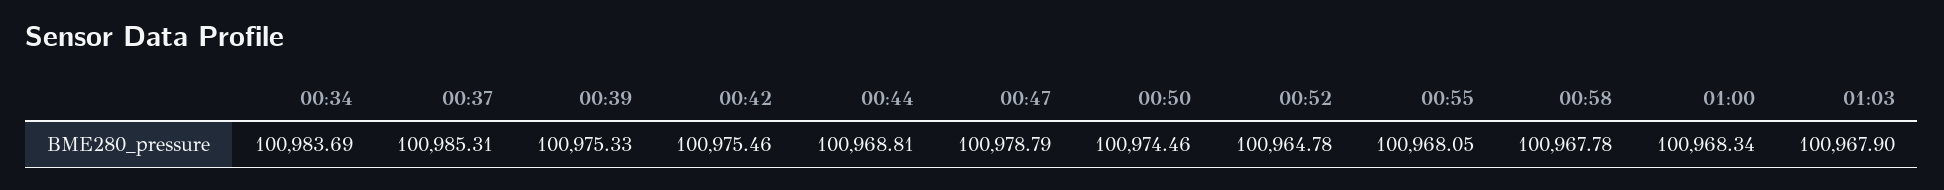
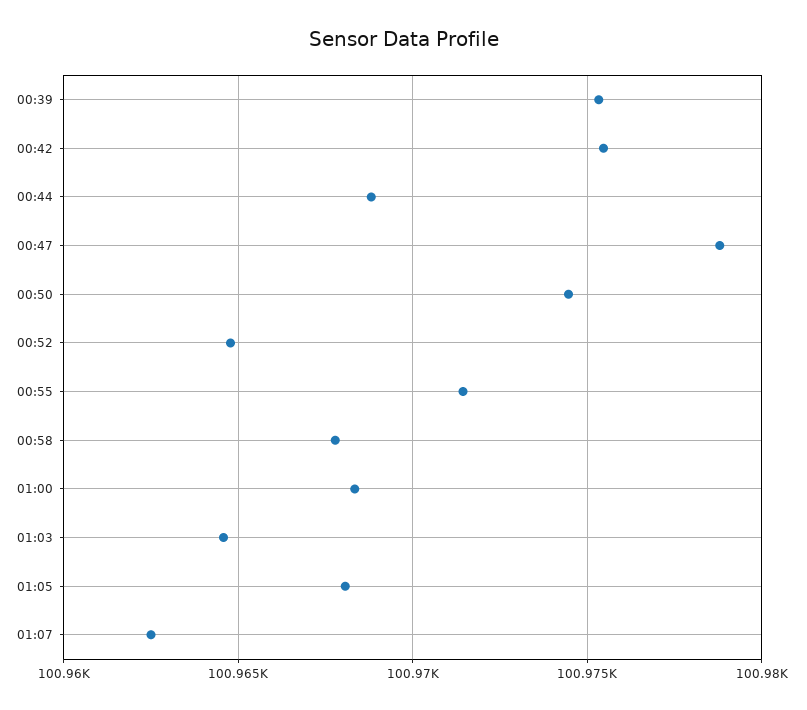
00:34: 100983.69 -> none
00:37: 100985.31 -> none
00:55: 100968.05 -> 100971.5
01:03: 100967.9 -> 100964.5
01:05: none -> 100968
01:07: none -> 100962.5

